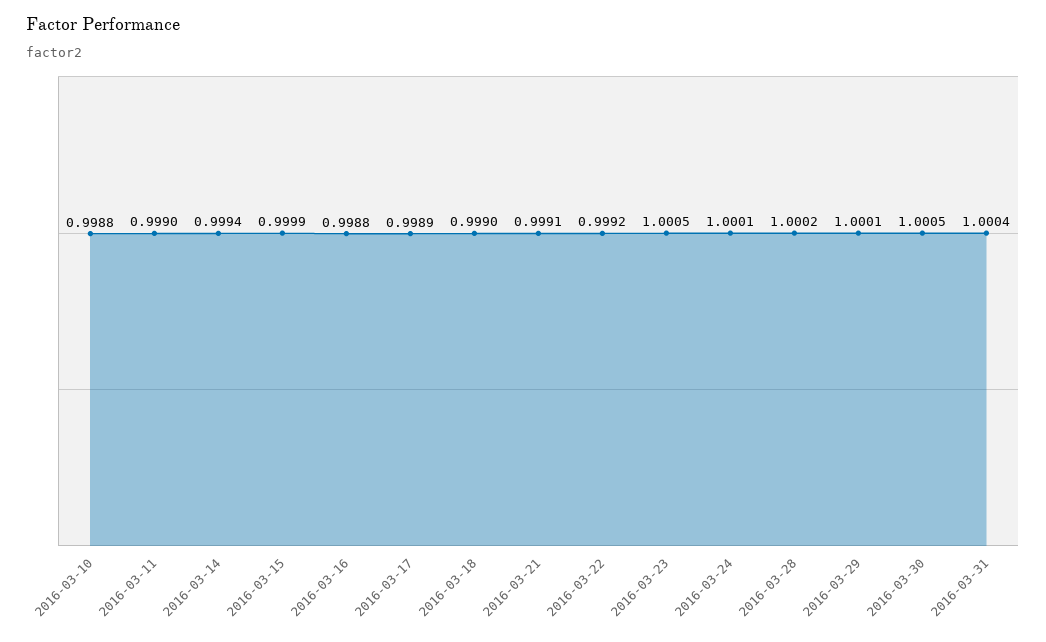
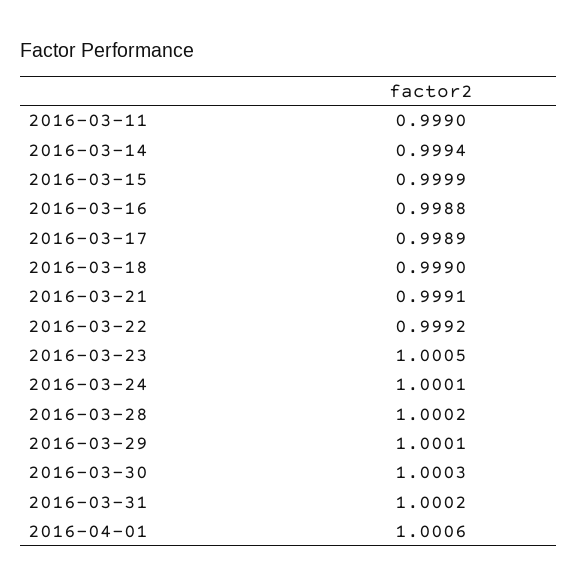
2016-03-10: 0.9988 -> none
2016-03-30: 1.0005 -> 1.0003
2016-03-31: 1.0004 -> 1.0002
2016-04-01: none -> 1.0006

